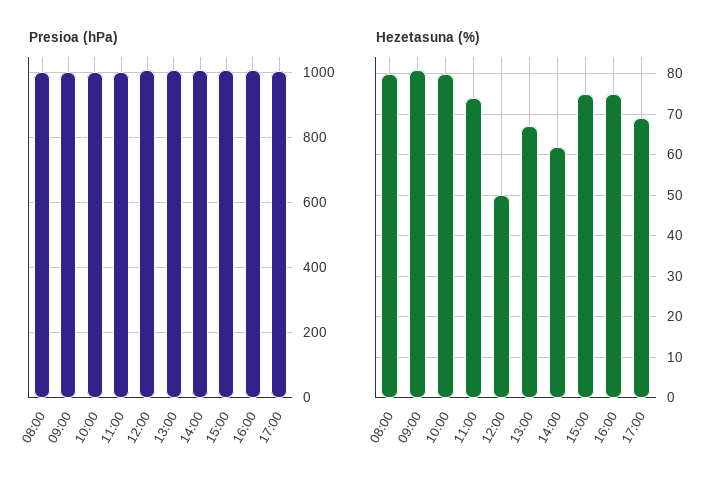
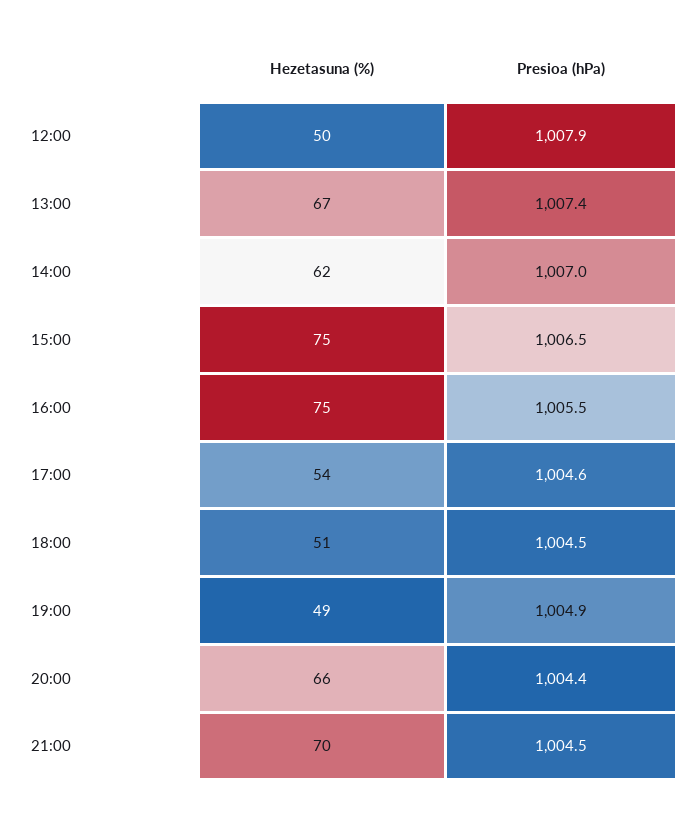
Presioa (hPa), 08:00: 1000 -> none
Presioa (hPa), 09:00: 1000 -> none
Presioa (hPa), 10:00: 1000 -> none
Presioa (hPa), 11:00: 1000 -> none
Hezetasuna (%), 08:00: 80 -> none
Hezetasuna (%), 09:00: 80 -> none
Hezetasuna (%), 10:00: 80 -> none
Hezetasuna (%), 11:00: 75 -> none
Hezetasuna (%), 17:00: 70 -> 54
Hezetasuna (%), 18:00: none -> 51
Presioa (hPa), 18:00: none -> 1004.5
Hezetasuna (%), 19:00: none -> 49
Presioa (hPa), 19:00: none -> 1004.9
Hezetasuna (%), 20:00: none -> 66
Presioa (hPa), 20:00: none -> 1004.4
Hezetasuna (%), 21:00: none -> 70
Presioa (hPa), 21:00: none -> 1004.5

